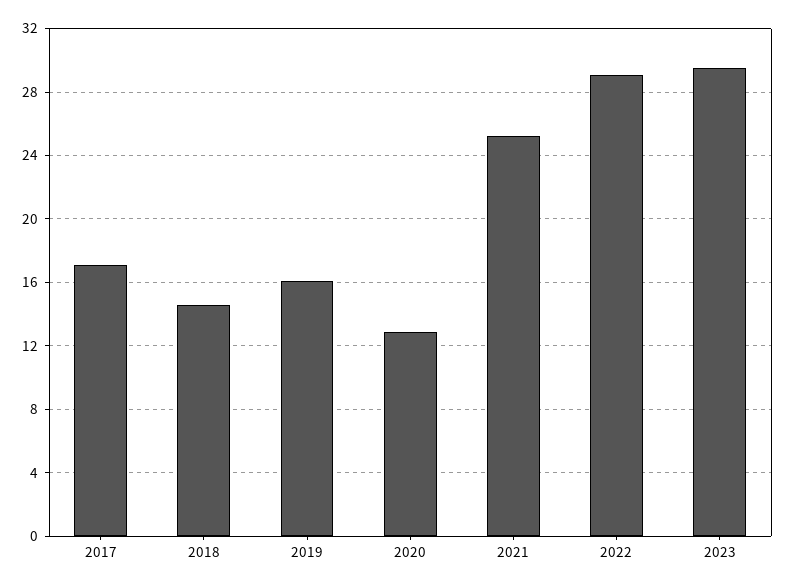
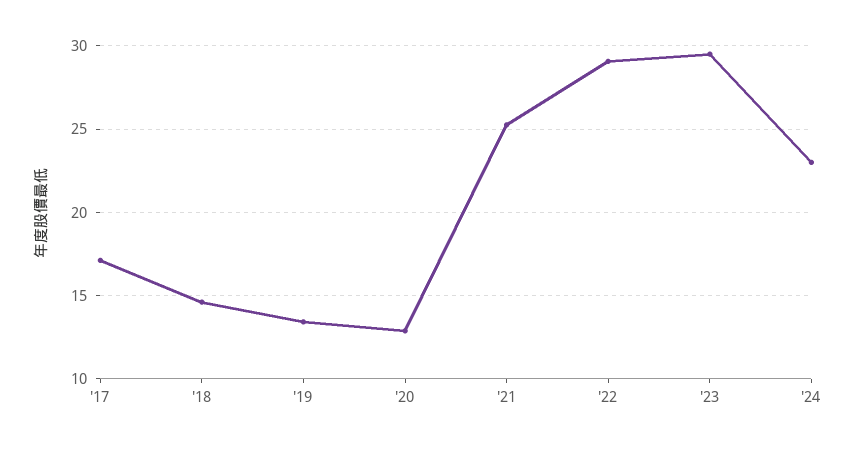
2019: 16 -> 13.5
'24: none -> 23

